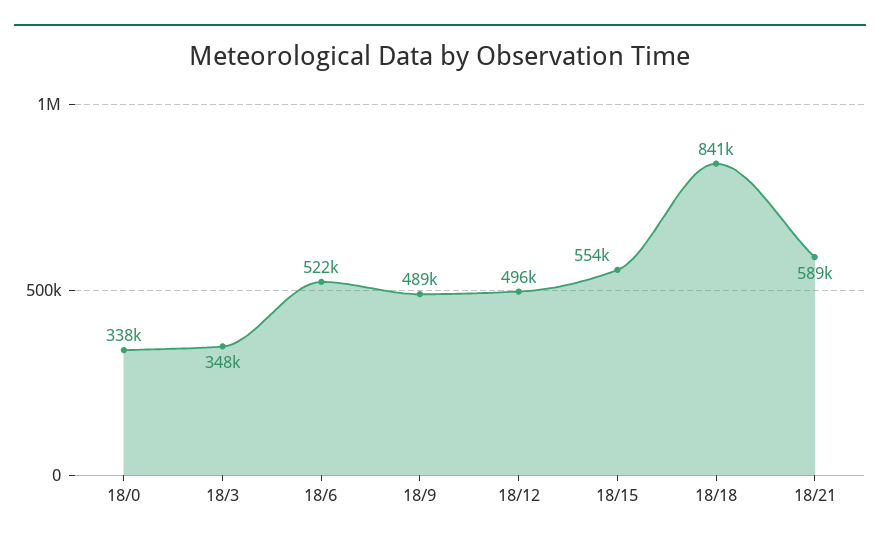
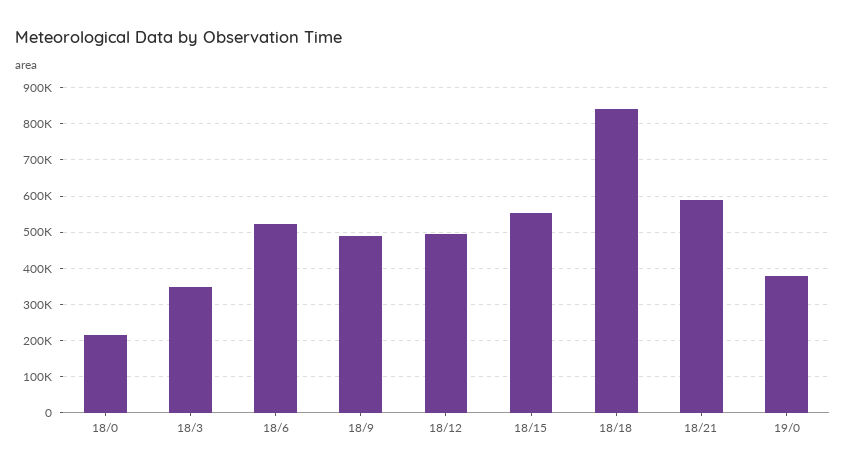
18/0: 338000 -> 220000
19/0: none -> 380000

